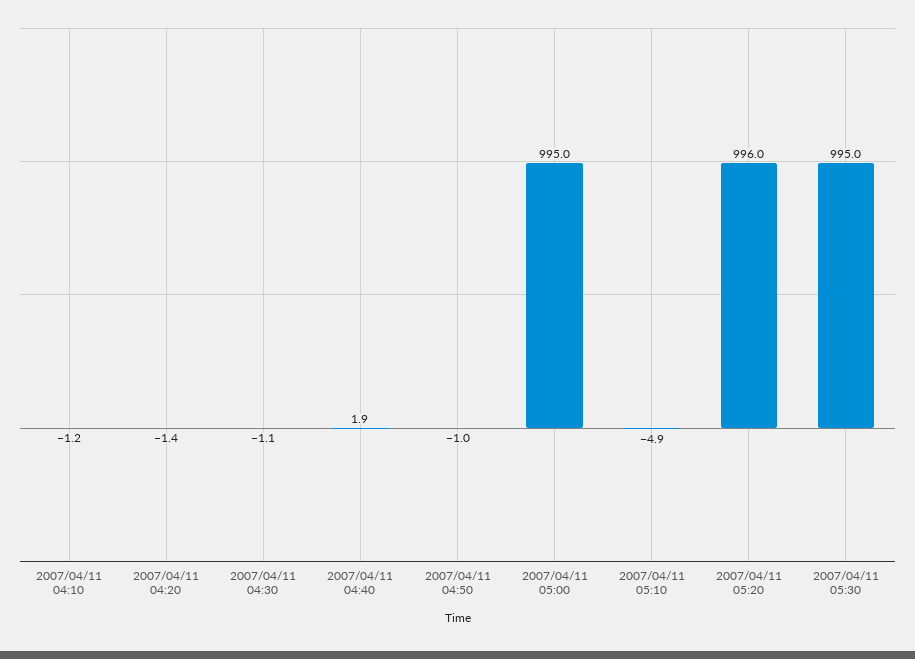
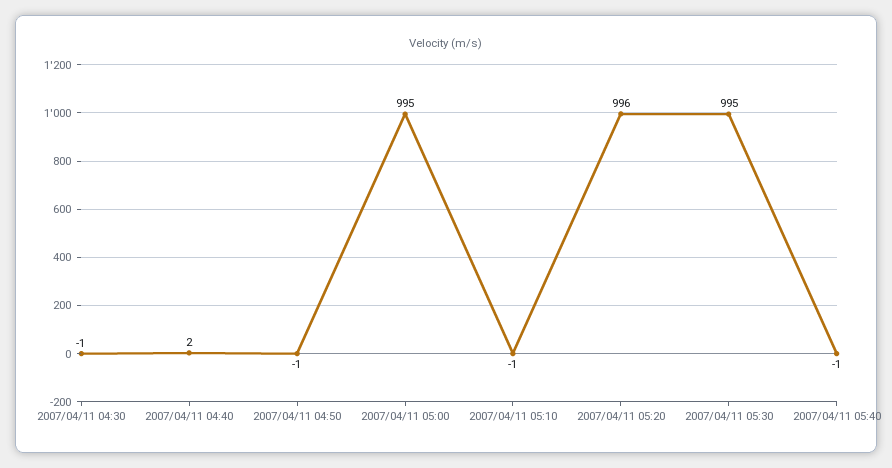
2007/04/11 04:10: -1.2 -> none
2007/04/11 04:20: -1.4 -> none
2007/04/11 05:10: -4.9 -> -1
2007/04/11 05:40: none -> -1

